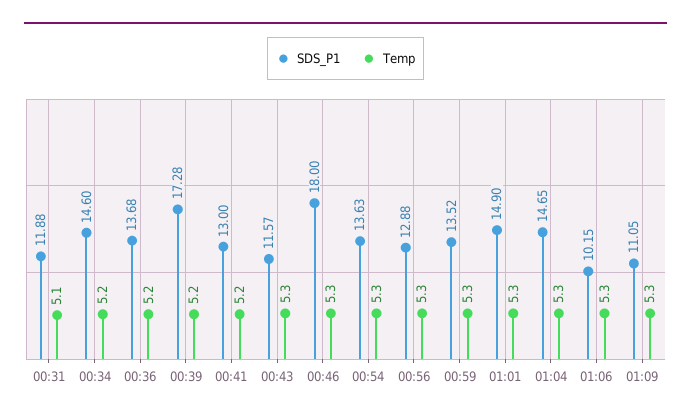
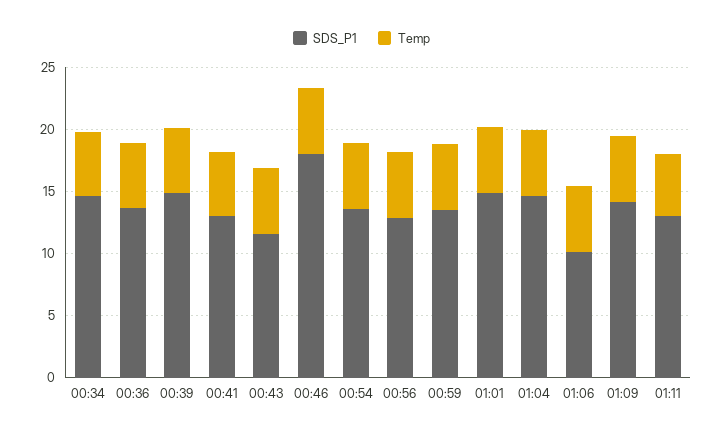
SDS_P1, 00:31: 11.88 -> none
Temp, 00:31: 5.1 -> none
SDS_P1, 00:39: 17.28 -> 15
SDS_P1, 01:09: 11.05 -> 14
SDS_P1, 01:11: none -> 13
Temp, 01:11: none -> 5

